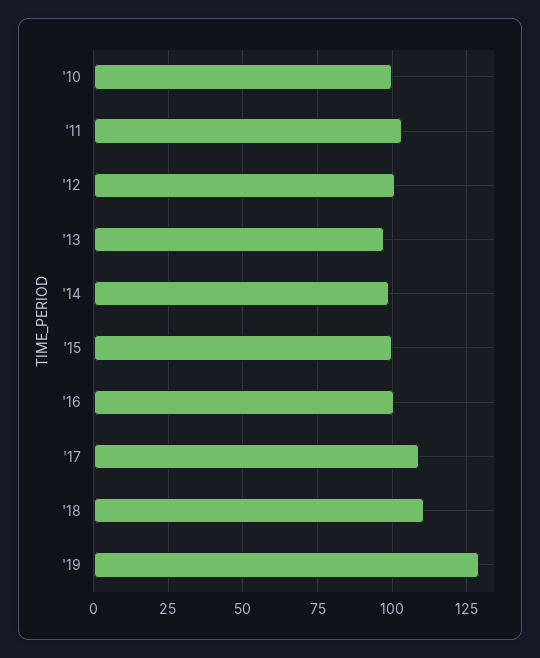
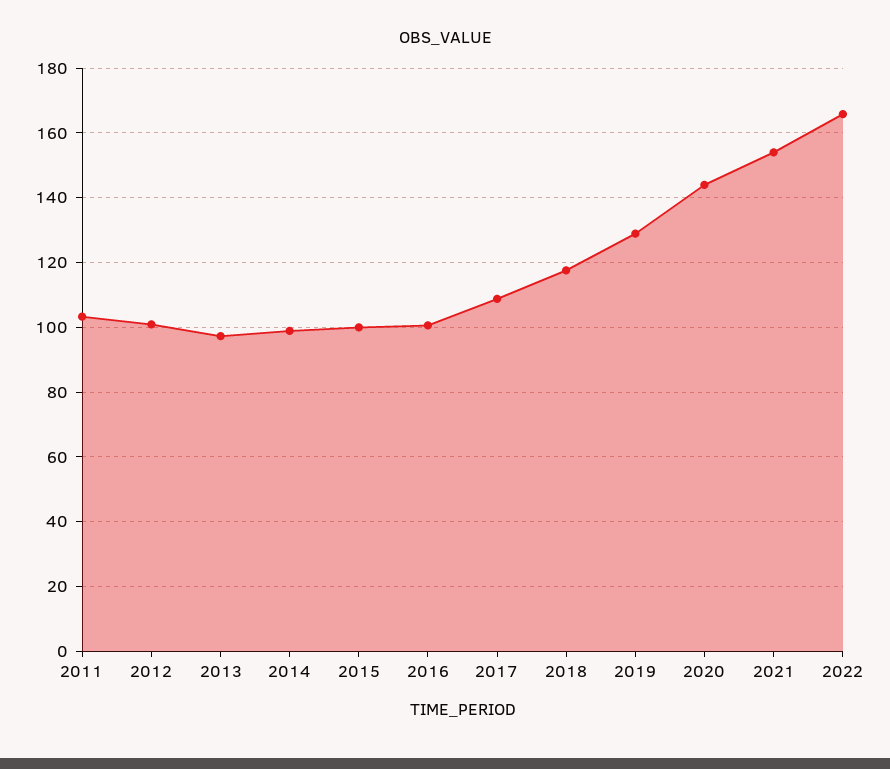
'10: 100 -> none
'18: 110 -> 118
2020: none -> 144
2021: none -> 154
2022: none -> 166

